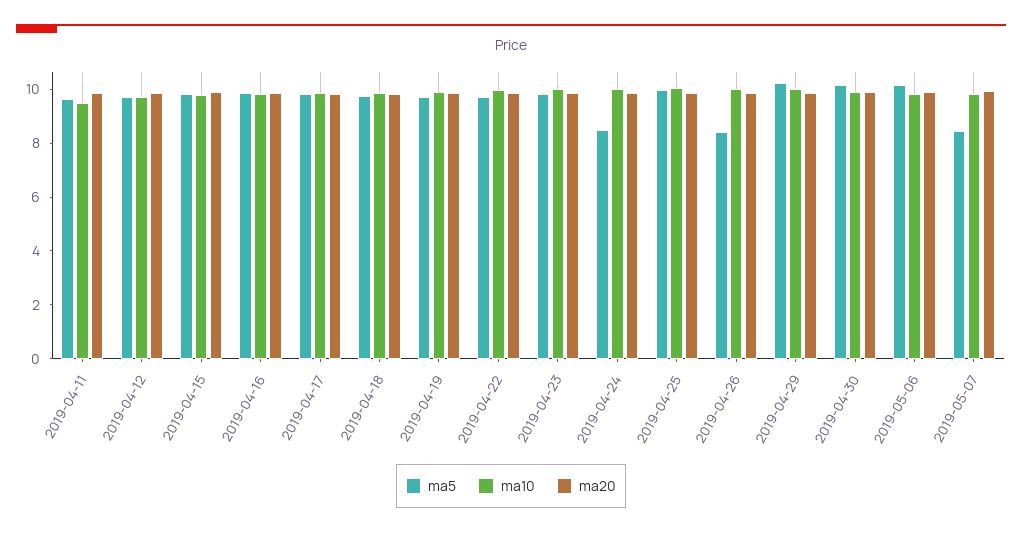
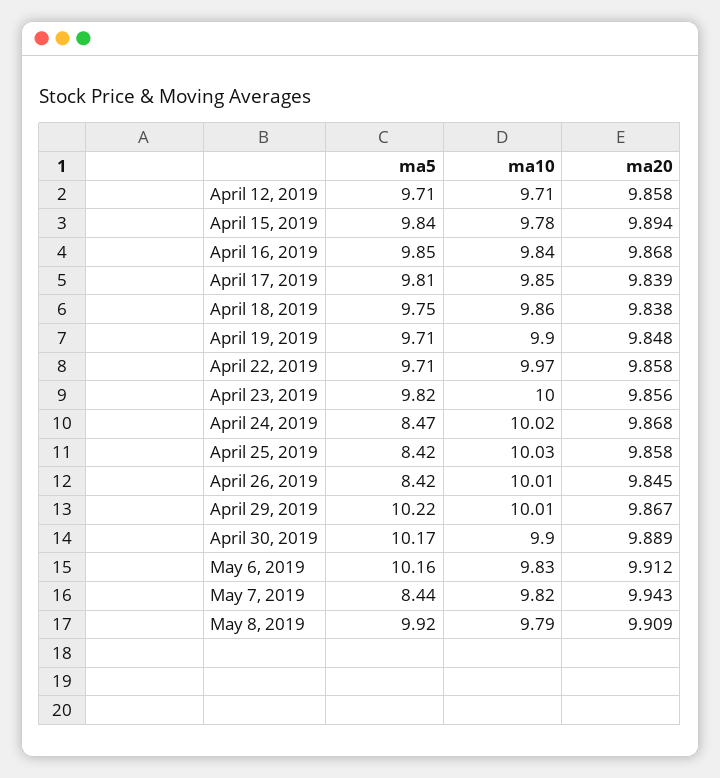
ma5, 2019-04-11: 9.5 -> none
ma10, 2019-04-11: 9.5 -> none
ma20, 2019-04-11: 10 -> none
ma5, 2019-04-25: 10 -> 8.42
ma5, May 8, 2019: none -> 9.92
ma10, May 8, 2019: none -> 9.79
ma20, May 8, 2019: none -> 9.909

